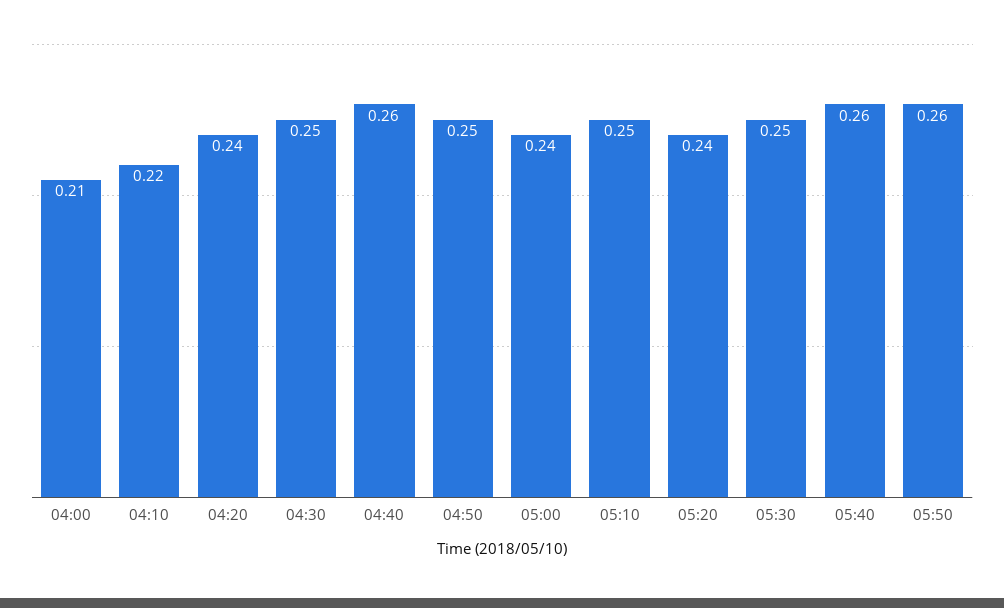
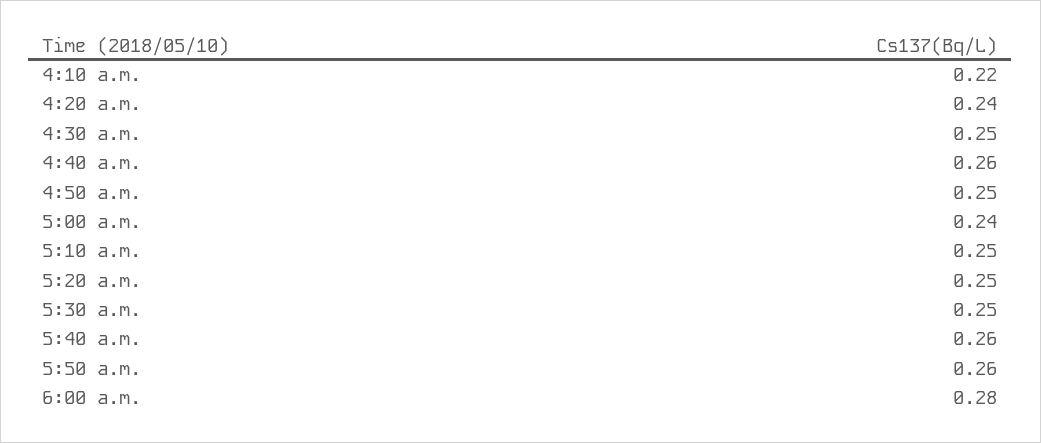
04:00: 0.21 -> none
05:20: 0.24 -> 0.25
6:00 a.m.: none -> 0.28

